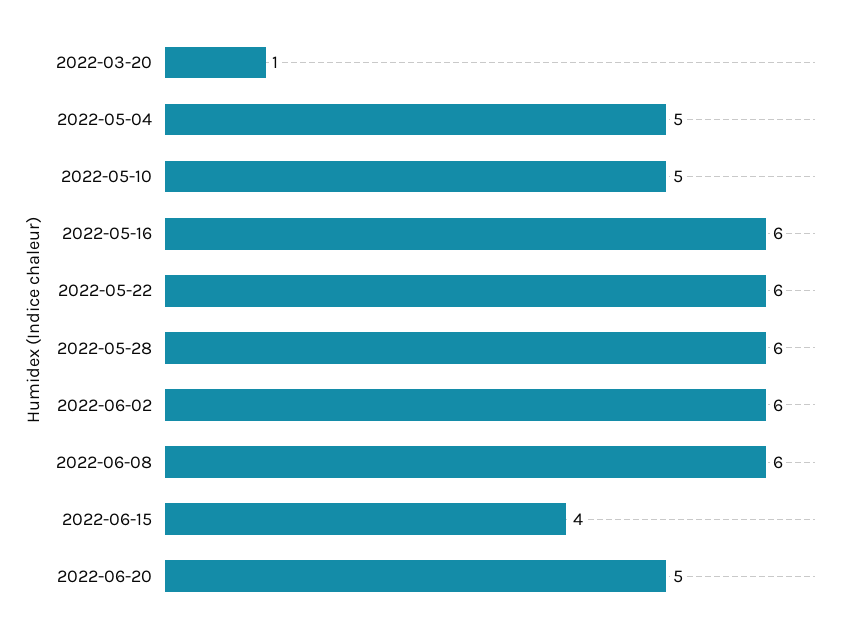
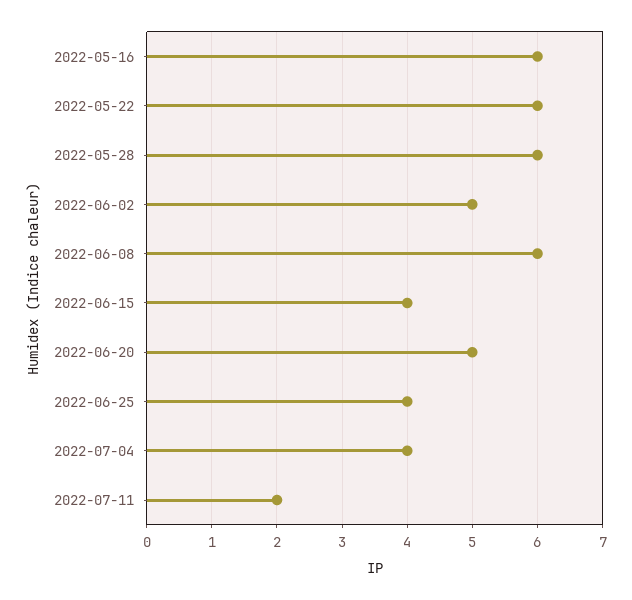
2022-03-20: 1 -> none
2022-05-04: 5 -> none
2022-05-10: 5 -> none
2022-06-02: 6 -> 5
2022-06-25: none -> 4
2022-07-04: none -> 4
2022-07-11: none -> 2

